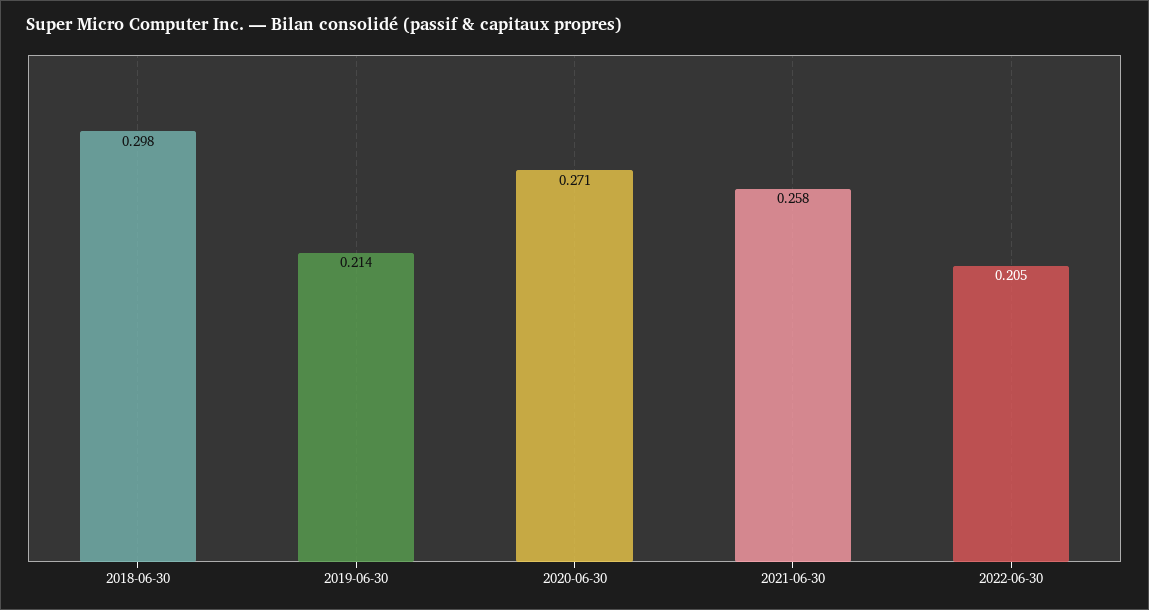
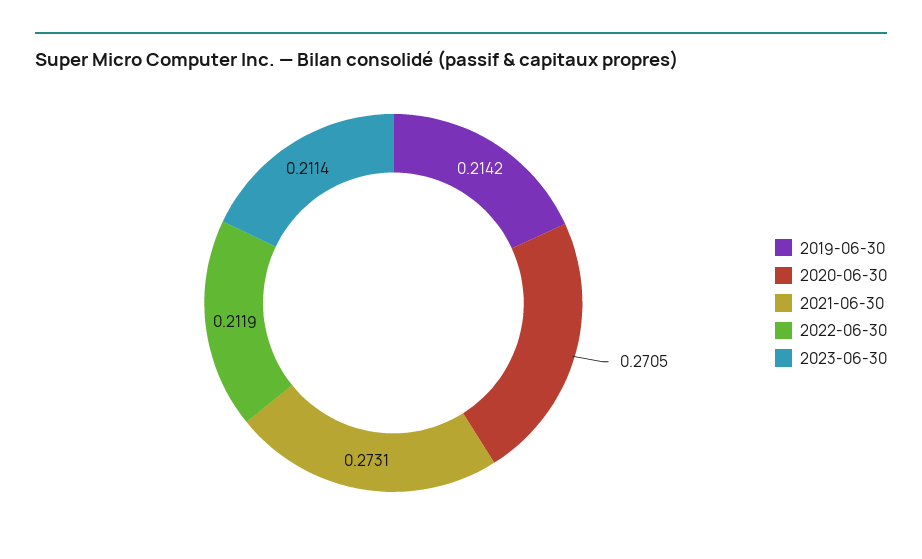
2018-06-30: 0.298 -> none
2021-06-30: 0.258 -> 0.2731
2022-06-30: 0.205 -> 0.2119
2023-06-30: none -> 0.2114

